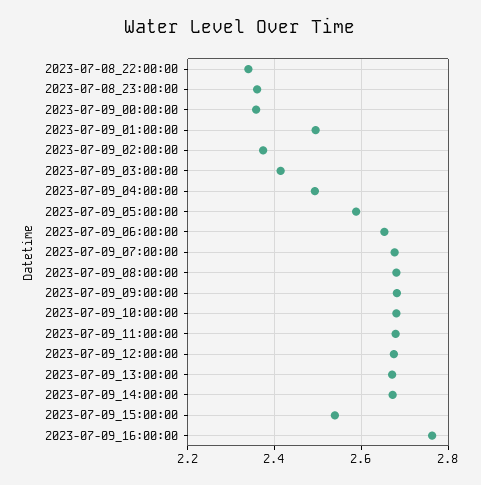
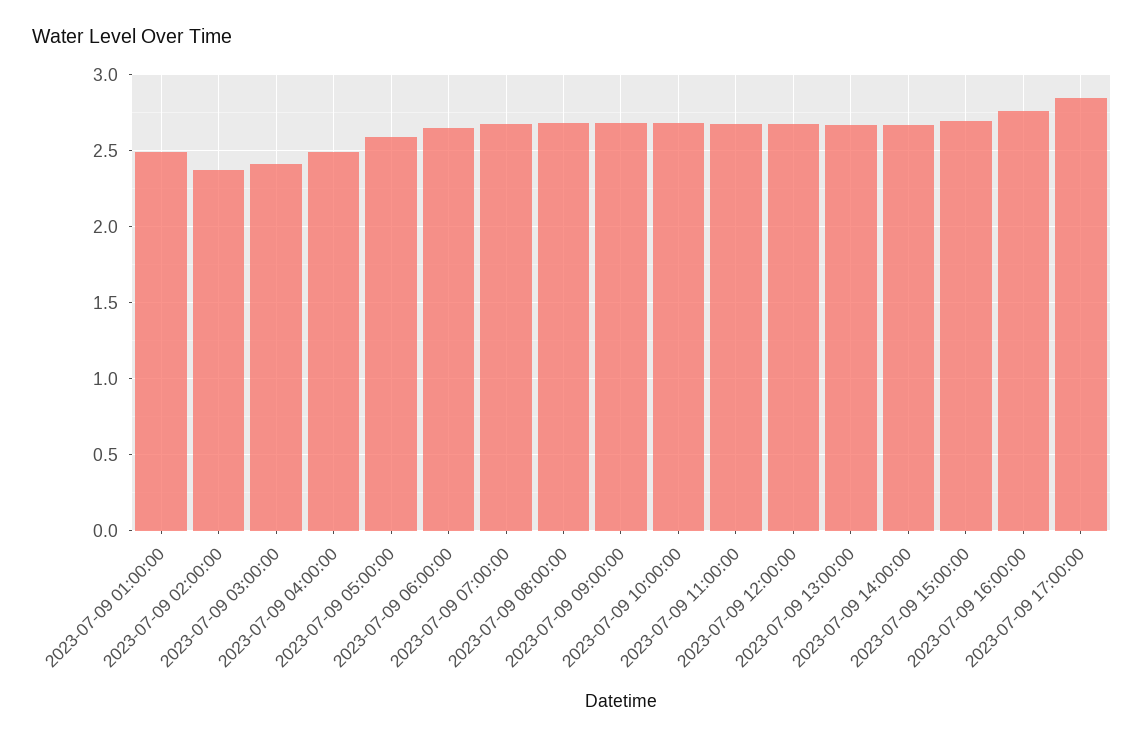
2023-07-08_22:00:00: 2.34 -> none
2023-07-08_23:00:00: 2.36 -> none
2023-07-09_00:00:00: 2.36 -> none
2023-07-09_15:00:00: 2.54 -> 2.7
2023-07-09 17:00:00: none -> 2.85

